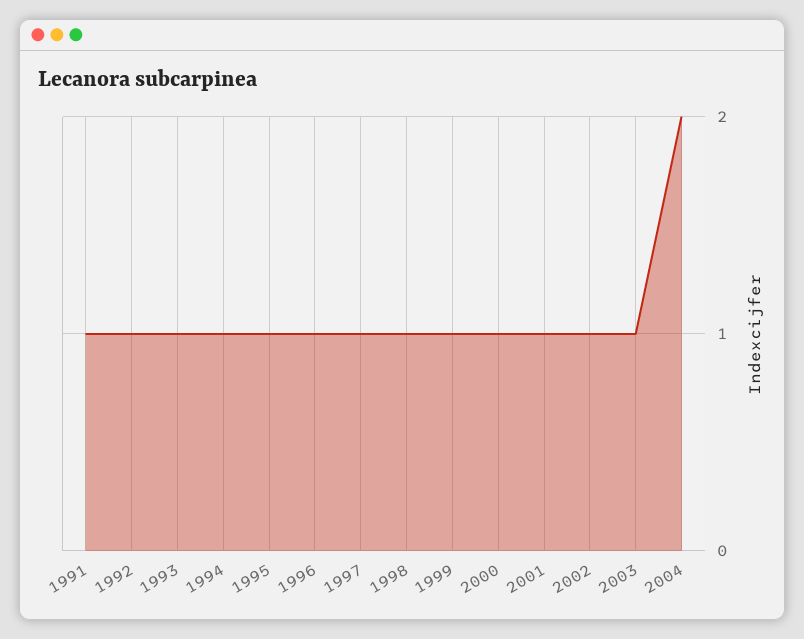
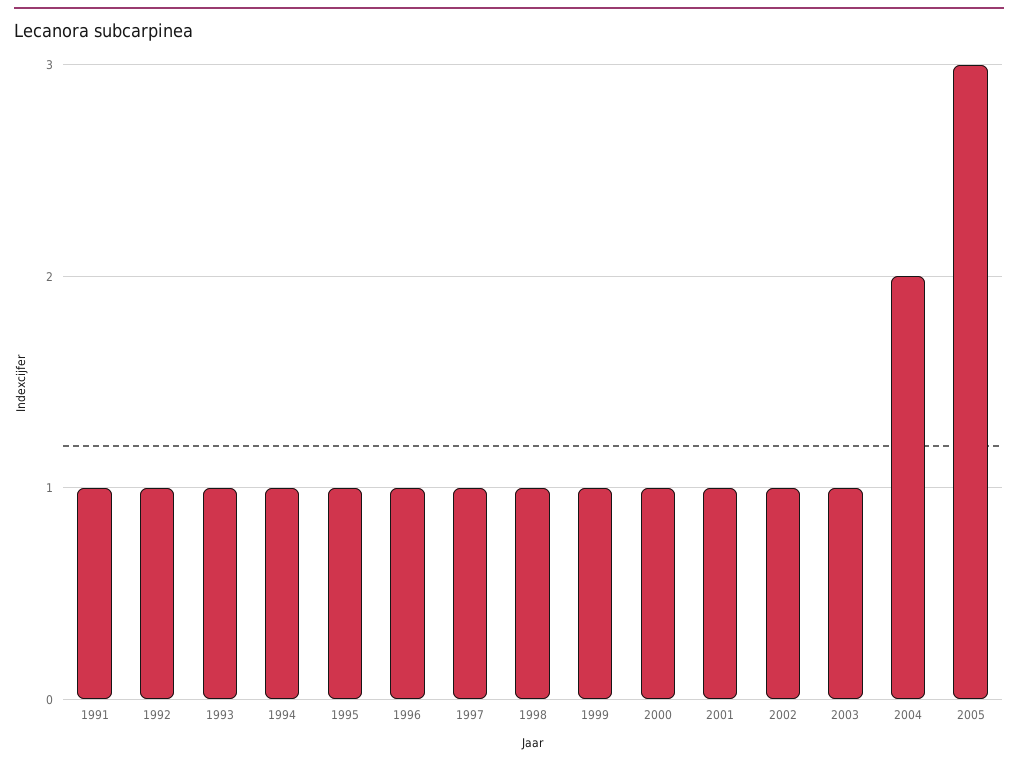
2005: none -> 3

